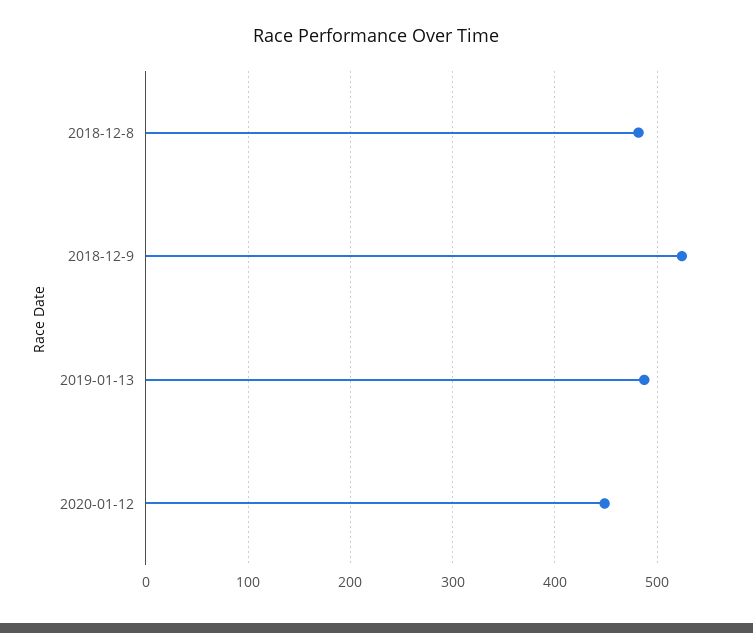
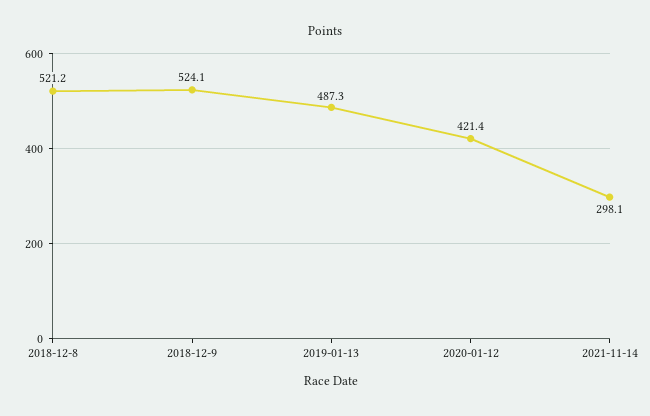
2018-12-8: 480 -> 521.2
2020-01-12: 450 -> 421.4
2021-11-14: none -> 298.1

